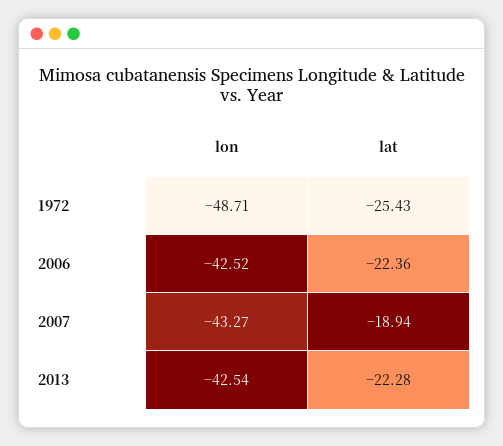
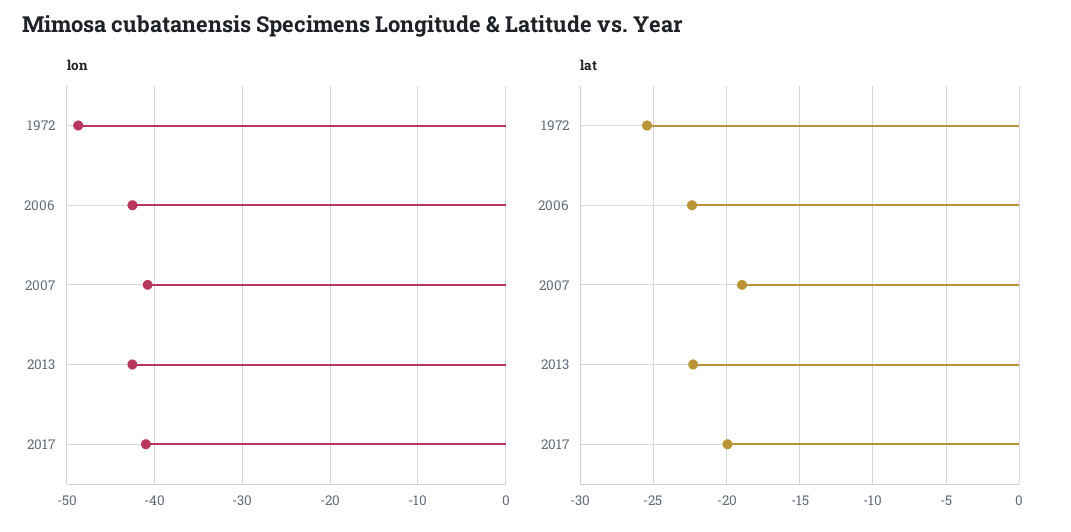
lon, 2007: -43.27 -> -41
lon, 2017: none -> -41
lat, 2017: none -> -20

